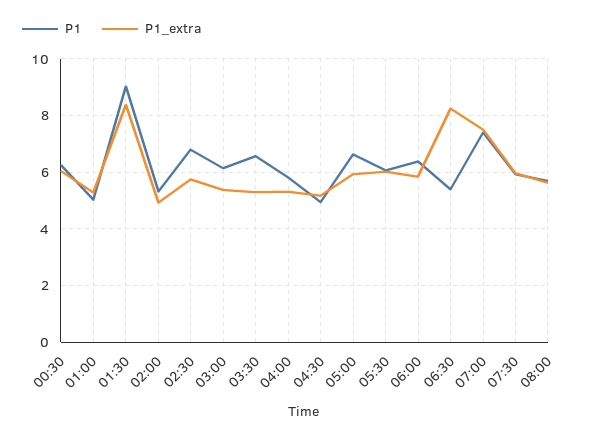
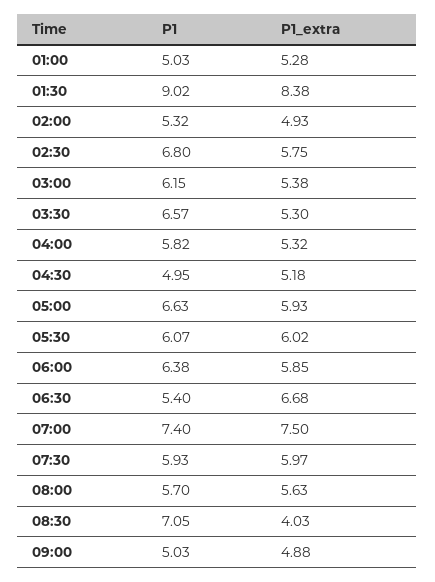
P1, 00:30: 6.25 -> none
P1_extra, 00:30: 6 -> none
P1_extra, 06:30: 8.25 -> 6.68
P1, 08:30: none -> 7.05
P1_extra, 08:30: none -> 4.03
P1, 09:00: none -> 5.03
P1_extra, 09:00: none -> 4.88

